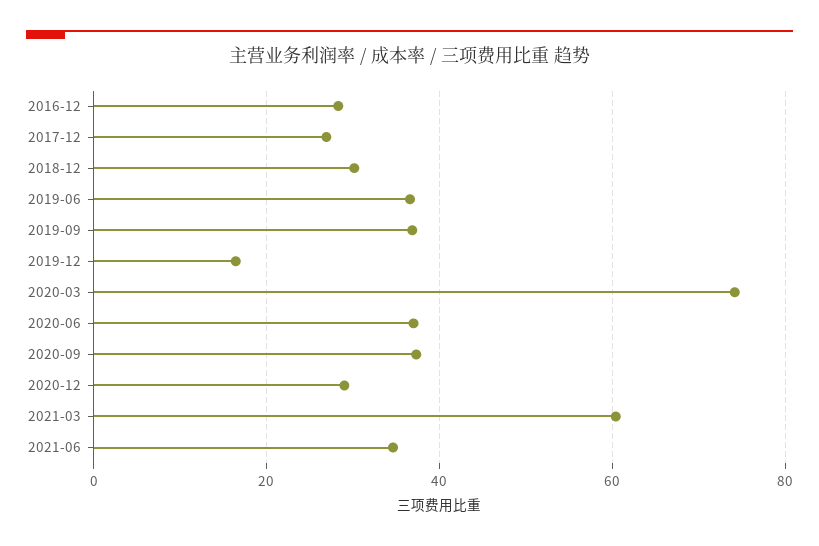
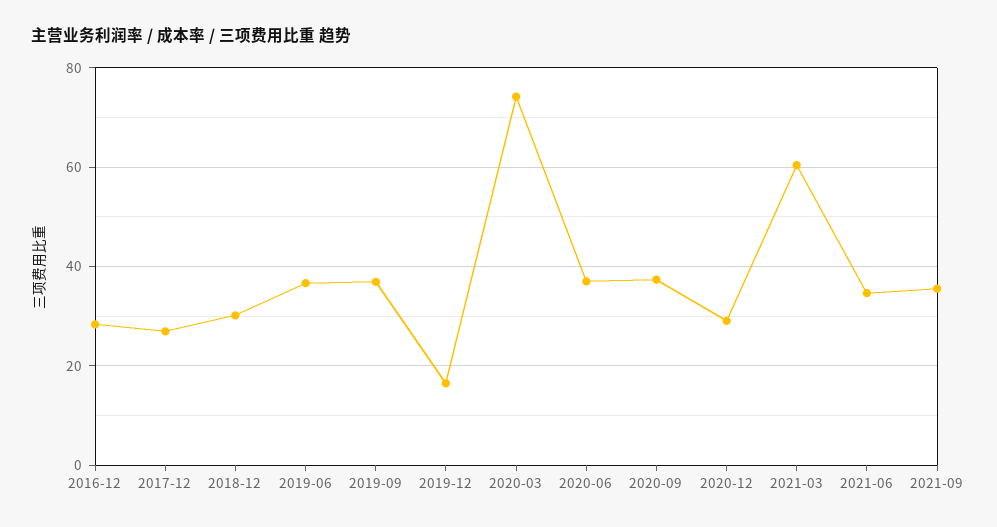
2021-09: none -> 36

